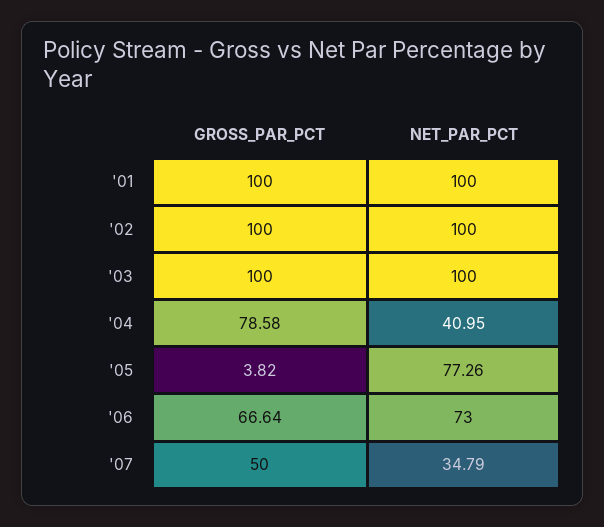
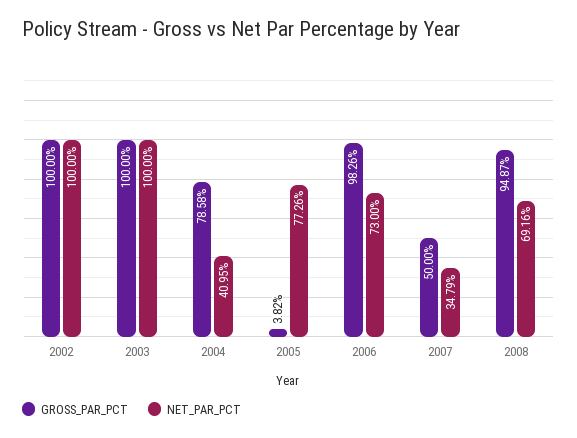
GROSS_PAR_PCT, '01: 100 -> none
NET_PAR_PCT, '01: 100 -> none
GROSS_PAR_PCT, '06: 66.64 -> 98.26
GROSS_PAR_PCT, 2008: none -> 94.87
NET_PAR_PCT, 2008: none -> 69.16

